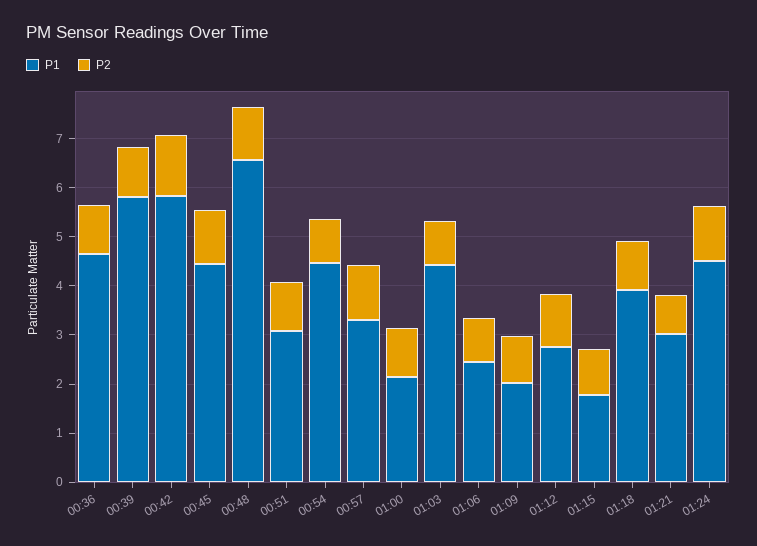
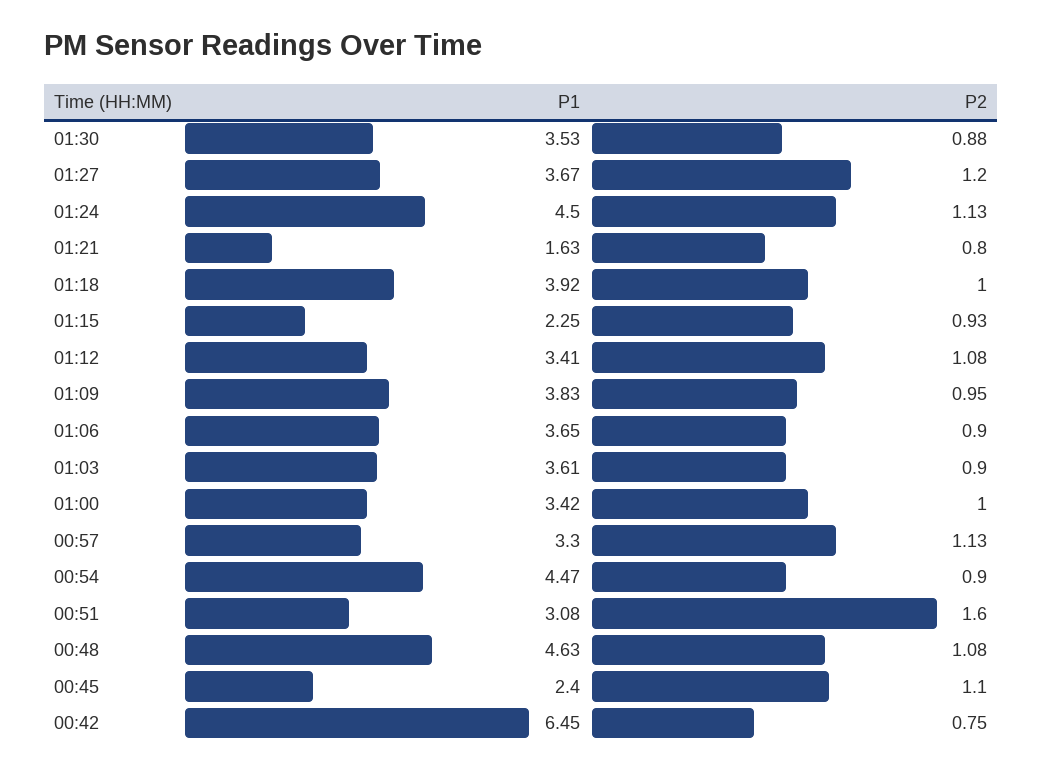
P1, 00:36: 4.6 -> none
P2, 00:36: 1 -> none
P1, 00:39: 5.8 -> none
P2, 00:39: 1 -> none
P1, 00:42: 5.8 -> 6.45
P2, 00:42: 1.2 -> 0.75
P1, 00:45: 4.4 -> 2.4
P1, 00:48: 6.6 -> 4.63
P2, 00:51: 1 -> 1.6
P1, 01:00: 2.2 -> 3.42
P1, 01:03: 4.4 -> 3.61
P1, 01:06: 2.4 -> 3.65
P1, 01:09: 2 -> 3.83
P1, 01:12: 2.8 -> 3.41
P1, 01:15: 1.8 -> 2.25
P1, 01:21: 3 -> 1.63
P1, 01:30: none -> 3.53
P2, 01:30: none -> 0.88
P1, 01:27: none -> 3.67
P2, 01:27: none -> 1.2

